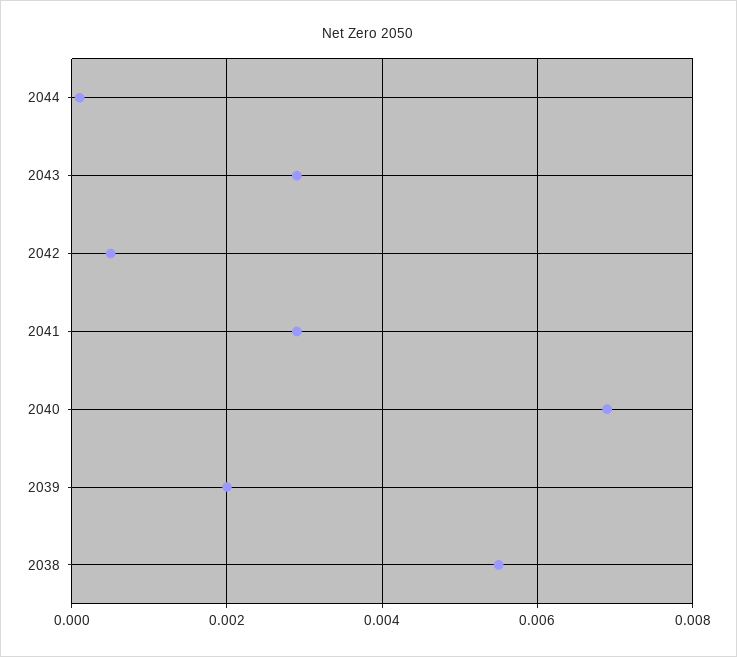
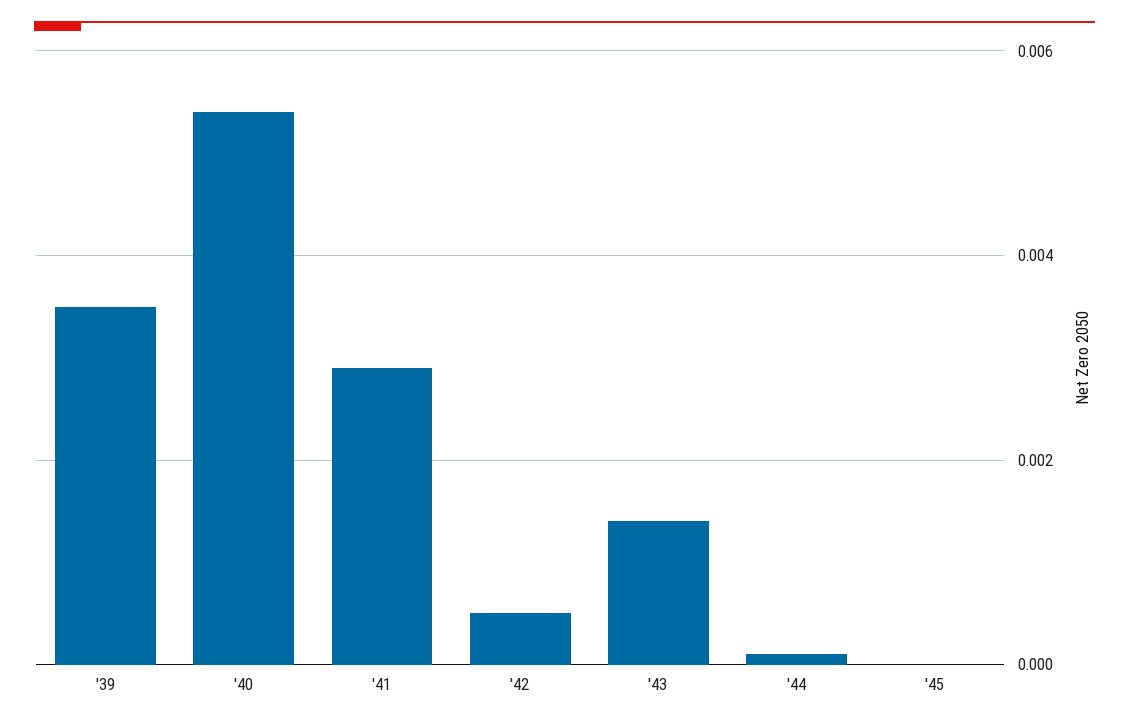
2043: 0.003 -> 0.0015
2040: 0.007 -> 0.0055
2039: 0.002 -> 0.0035
2038: 0.0055 -> none
'45: none -> 0

